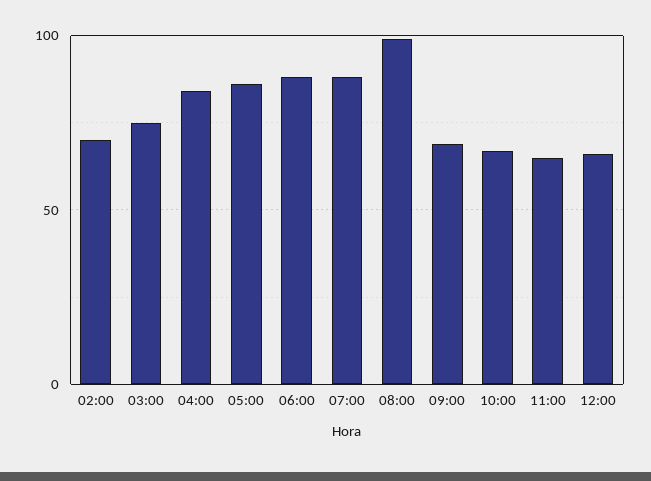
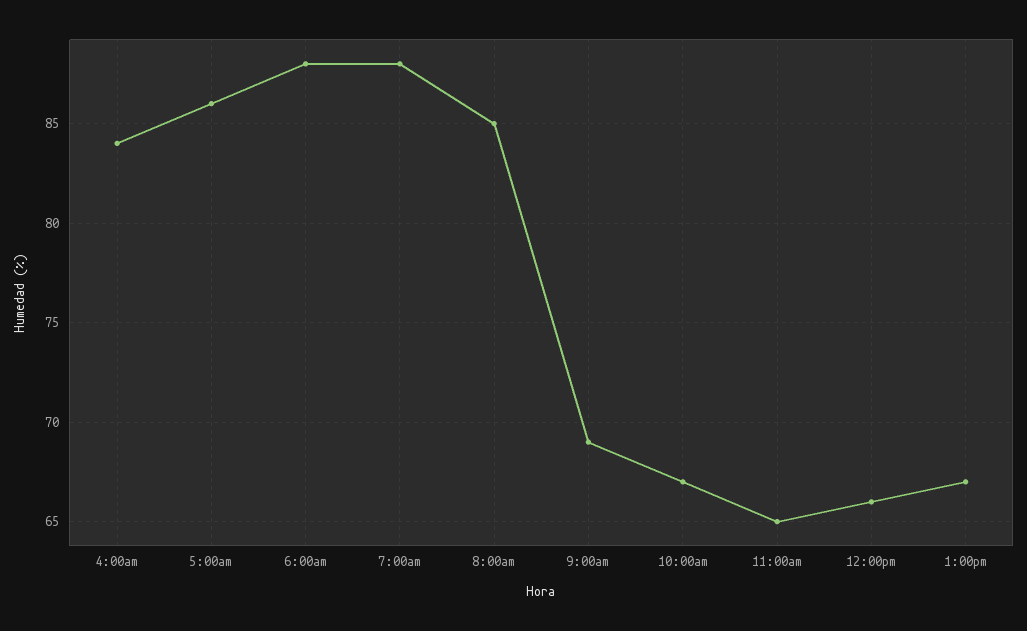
02:00: 70 -> none
03:00: 75 -> none
08:00: 100 -> 85
1:00pm: none -> 67

